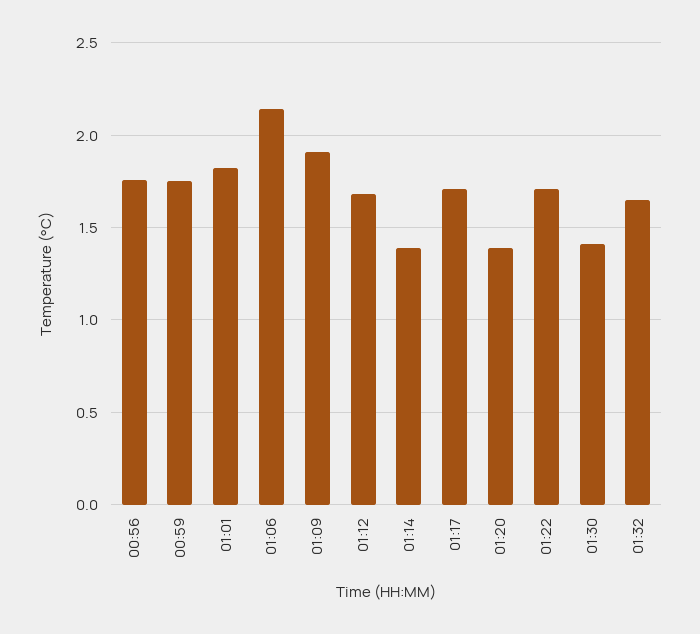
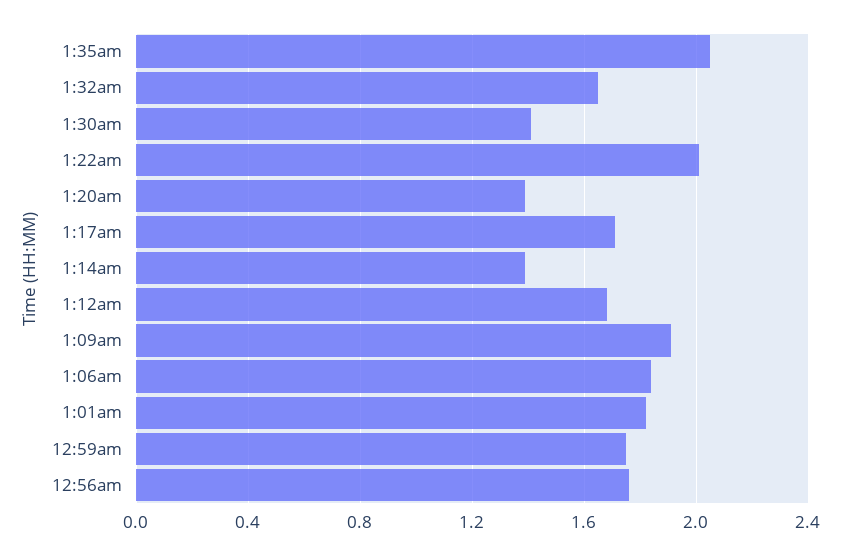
01:06: 2.15 -> 1.85
01:22: 1.7 -> 2
1:35am: none -> 2.05

